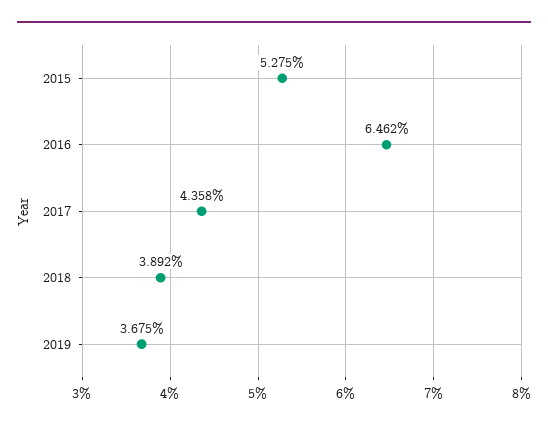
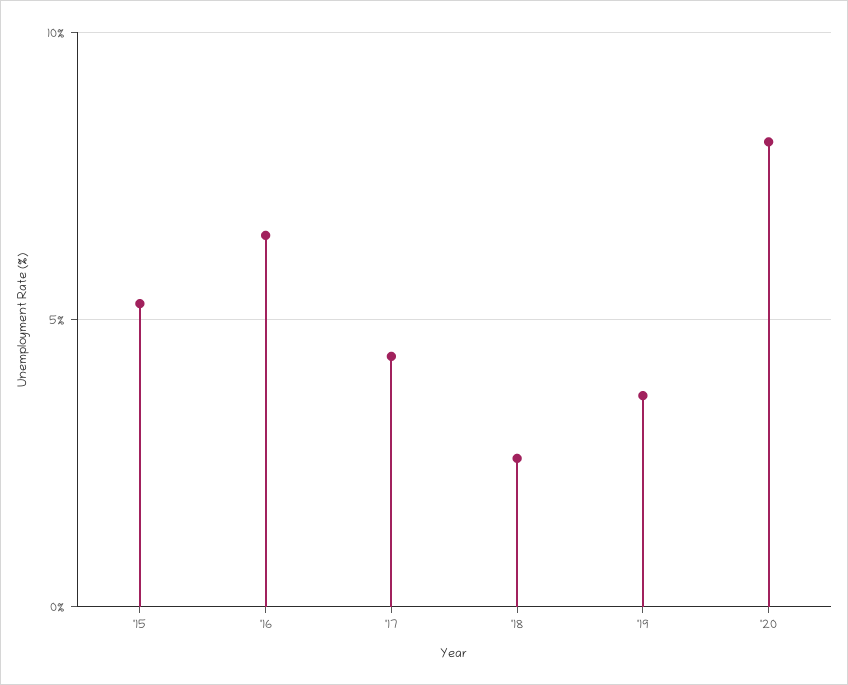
2018: 3.892 -> 2.5
'20: none -> 8

